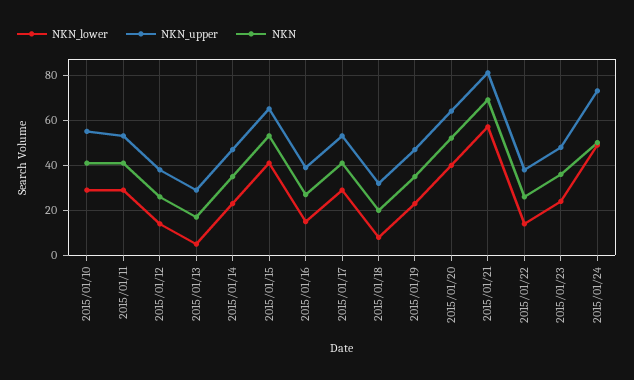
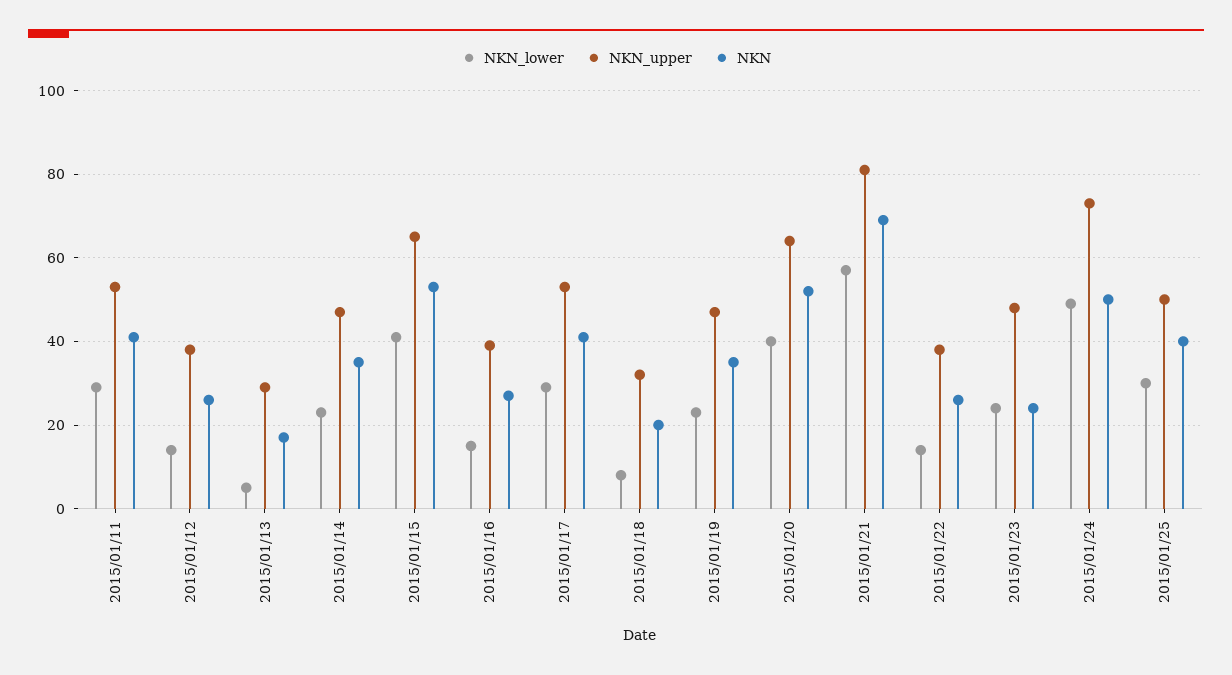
NKN_lower, 2015/01/10: 30 -> none
NKN_upper, 2015/01/10: 55 -> none
NKN, 2015/01/10: 40 -> none
NKN, 2015/01/23: 35 -> 25
NKN_lower, 2015/01/25: none -> 30
NKN_upper, 2015/01/25: none -> 50
NKN, 2015/01/25: none -> 40

